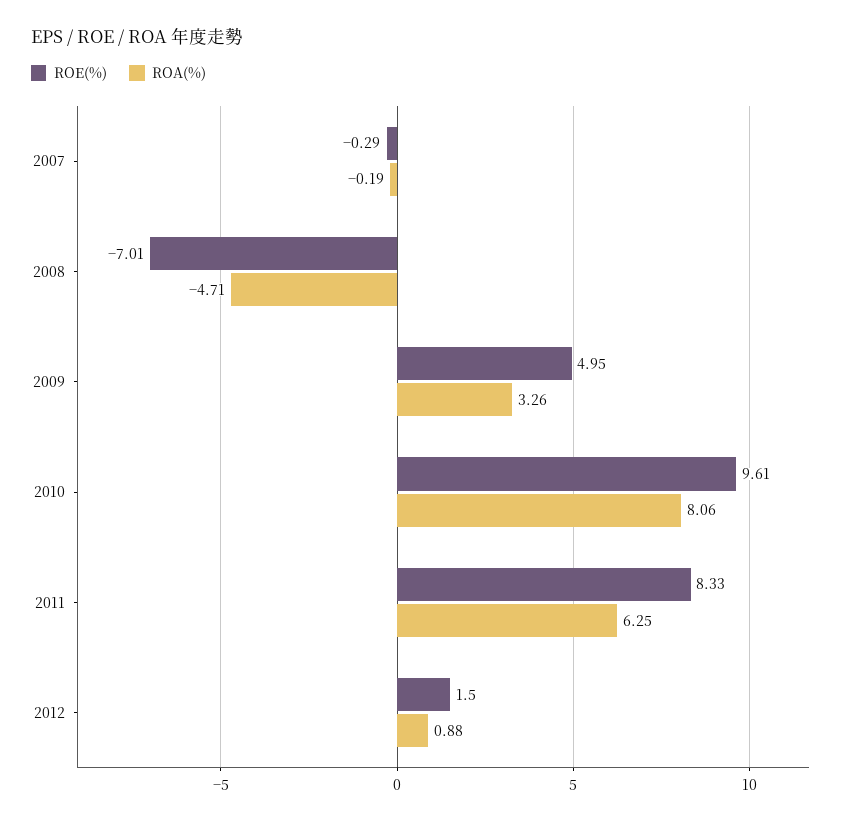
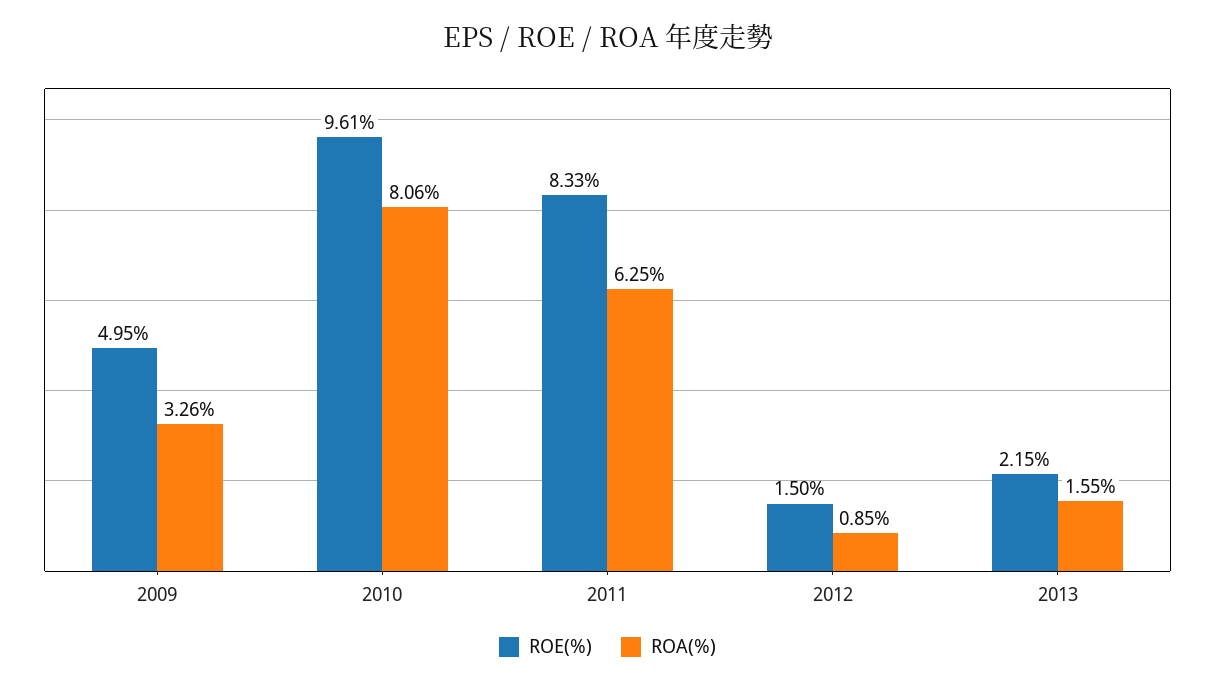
ROE(%), 2007: -0.29 -> none
ROA(%), 2007: -0.19 -> none
ROE(%), 2008: -7.01 -> none
ROA(%), 2008: -4.71 -> none
ROA(%), 2012: 0.88 -> 0.85
ROE(%), 2013: none -> 2.15
ROA(%), 2013: none -> 1.55

